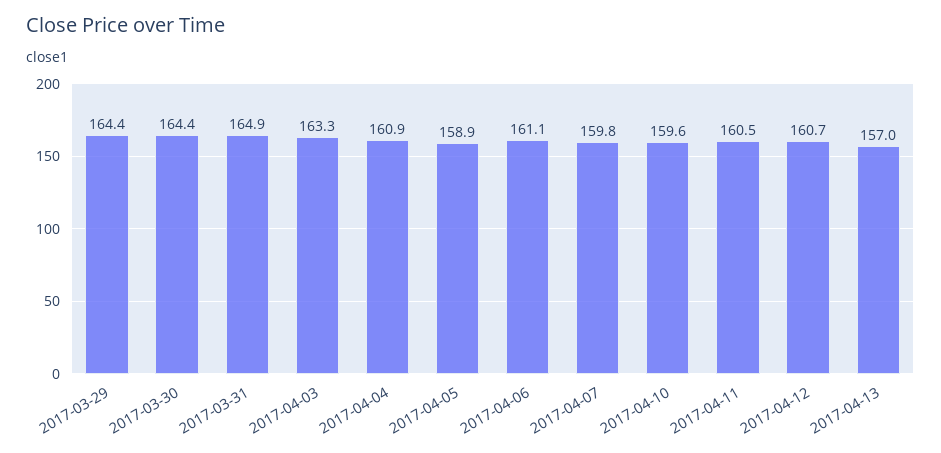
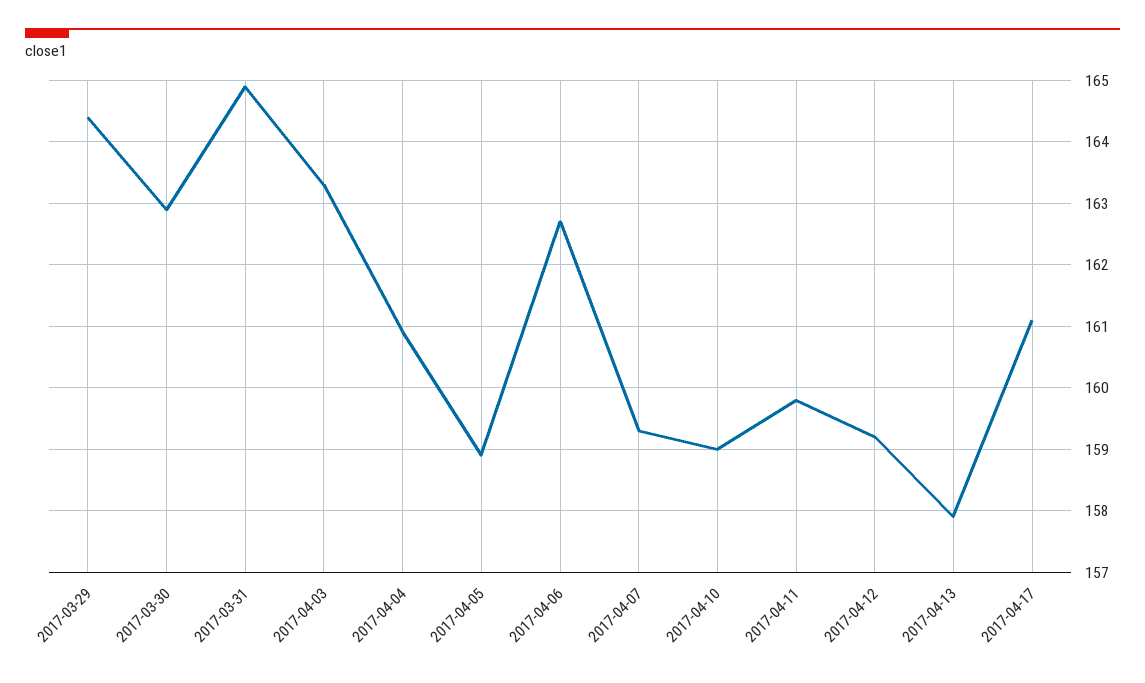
2017-03-30: 164.4 -> 162.9
2017-04-06: 161.1 -> 162.7
2017-04-07: 159.8 -> 159.3
2017-04-10: 159.6 -> 159
2017-04-11: 160.5 -> 159.8
2017-04-12: 160.7 -> 159.2
2017-04-13: 157 -> 157.9
2017-04-17: none -> 161.1

